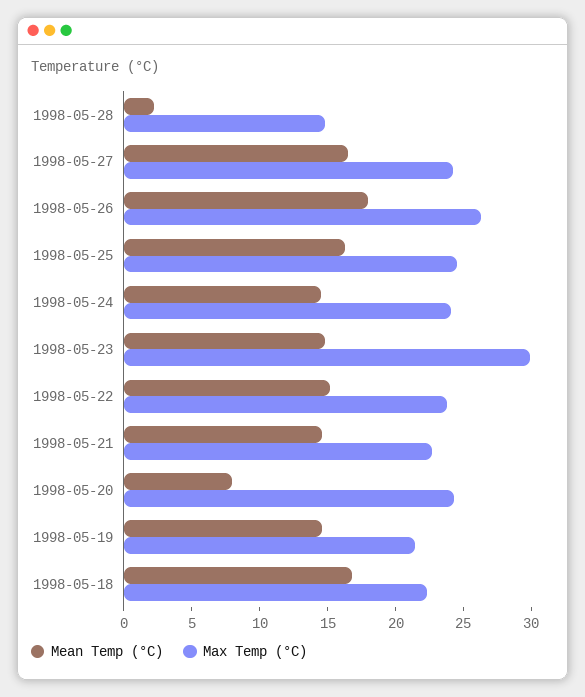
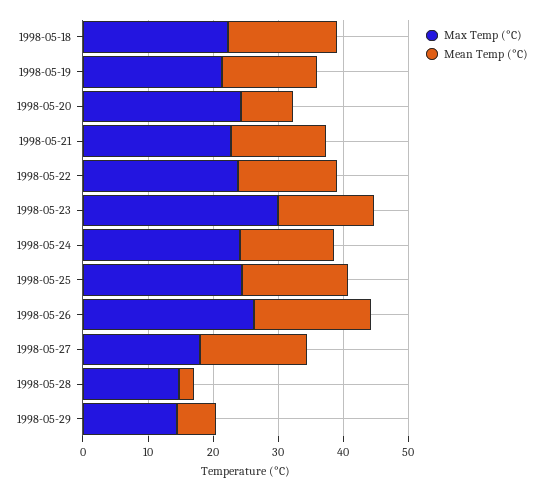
Max Temp (°C), 1998-05-27: 24 -> 18
Max Temp (°C), 1998-05-29: none -> 14
Mean Temp (°C), 1998-05-29: none -> 6

